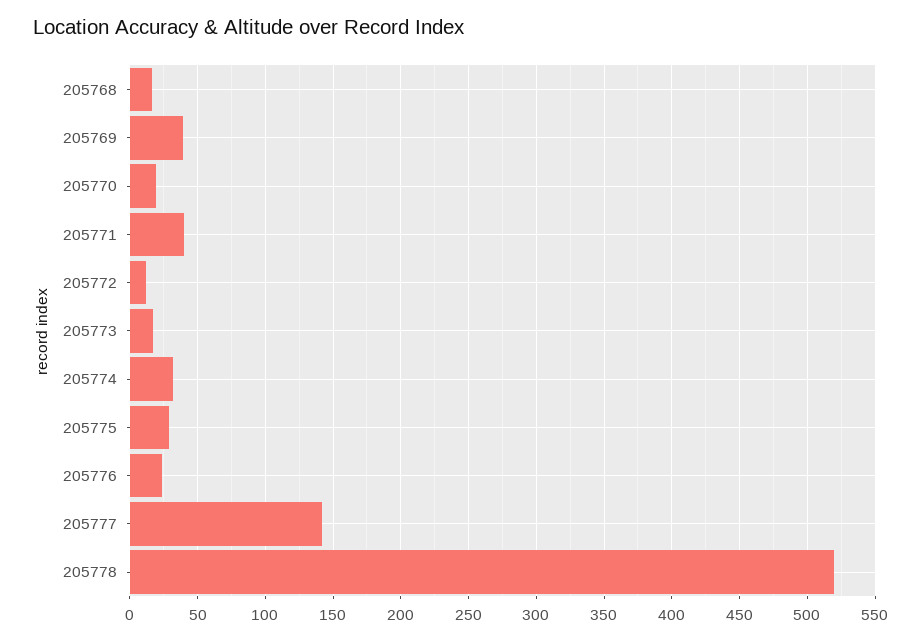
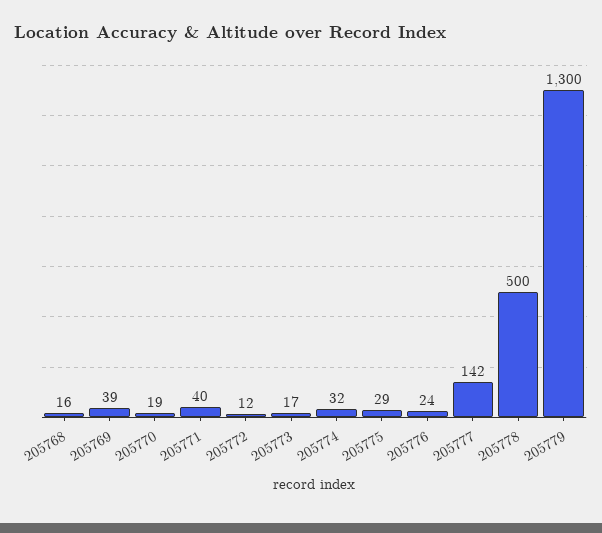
205778: 520 -> 500
205779: none -> 1300

